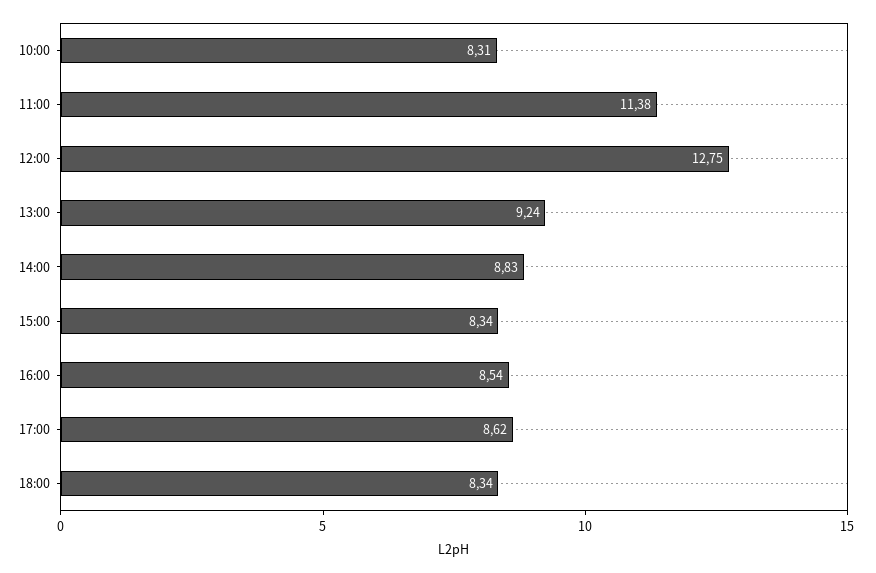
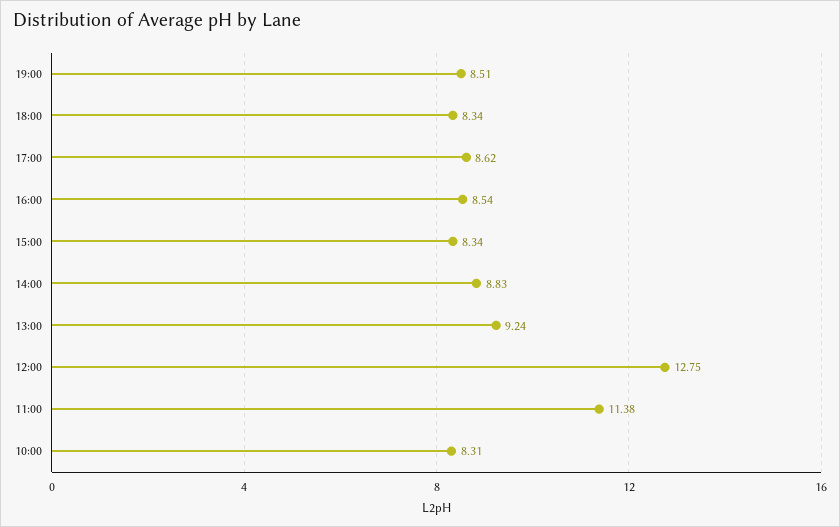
19:00: none -> 8.51

